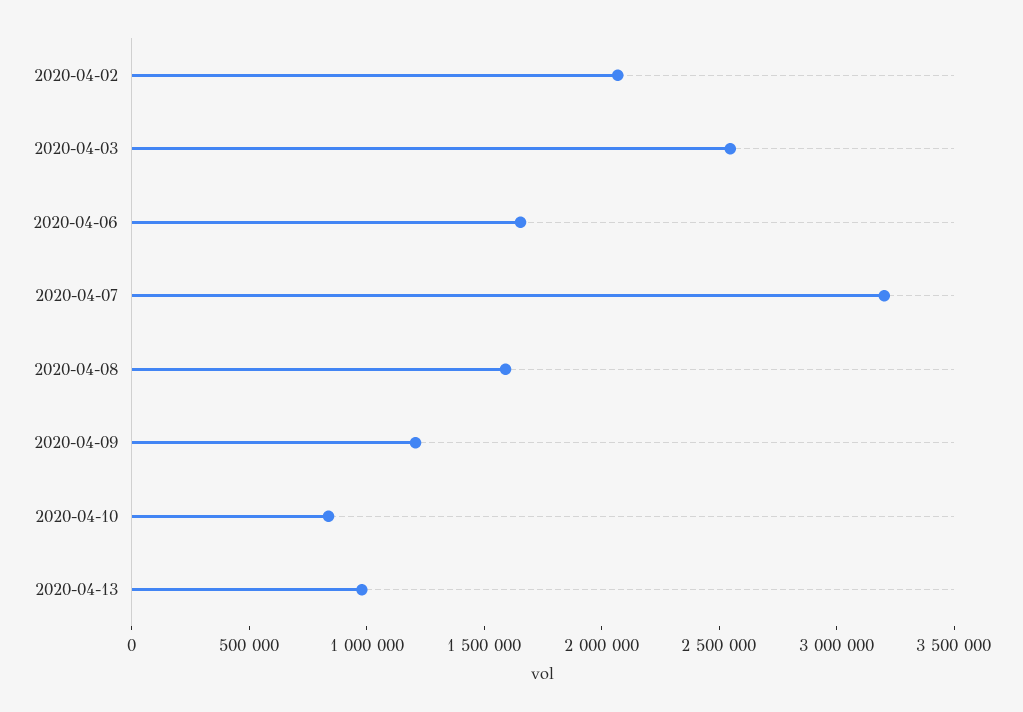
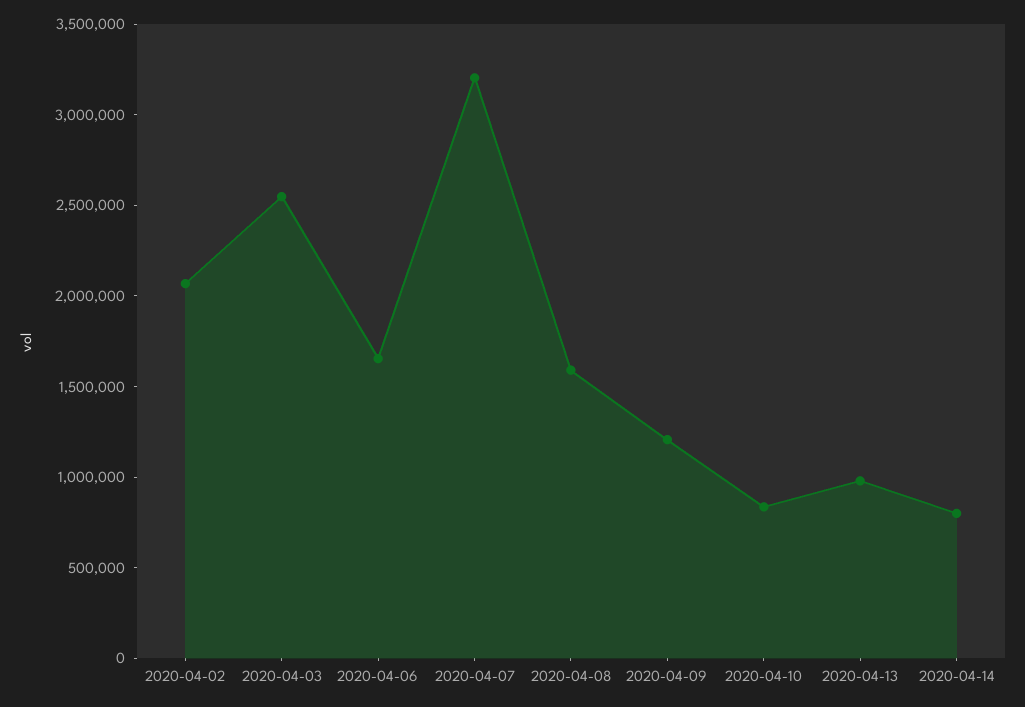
2020-04-14: none -> 800000

